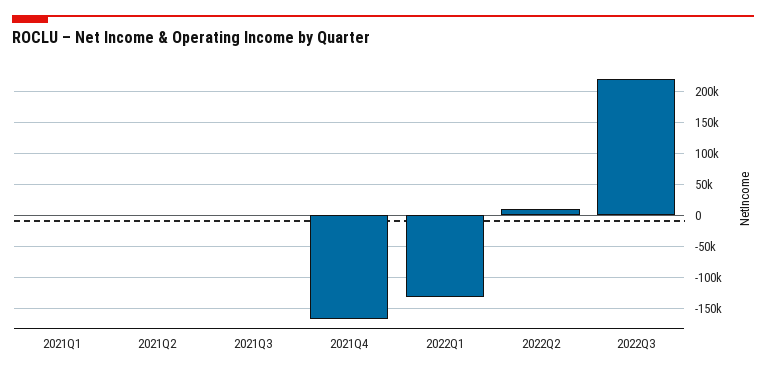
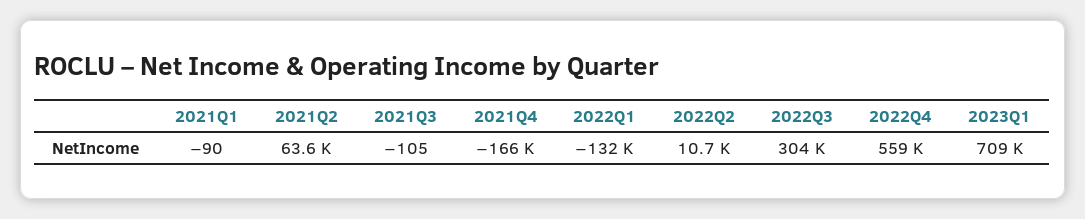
2021Q2: 0 -> 63600
2022Q3: 220000 -> 304000
2022Q4: none -> 559000
2023Q1: none -> 709000

